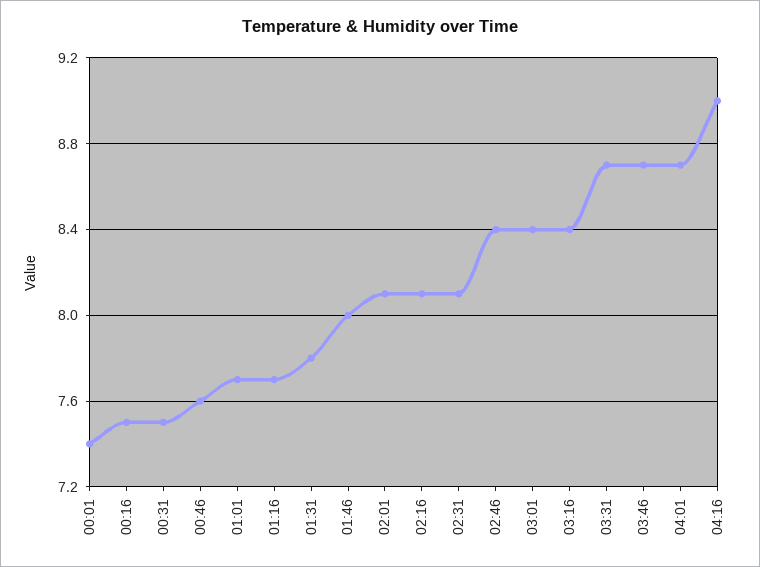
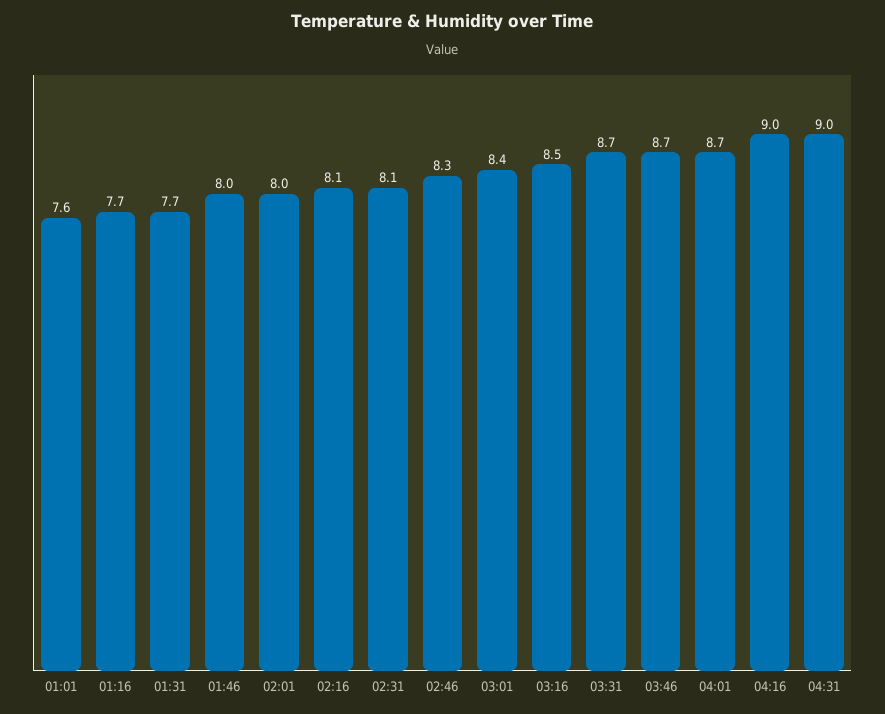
00:01: 7.4 -> none
00:16: 7.5 -> none
00:31: 7.5 -> none
00:46: 7.6 -> none
01:01: 7.7 -> 7.6
01:31: 7.8 -> 7.7
02:01: 8.1 -> 8
02:46: 8.4 -> 8.3
03:16: 8.4 -> 8.5
04:31: none -> 9

